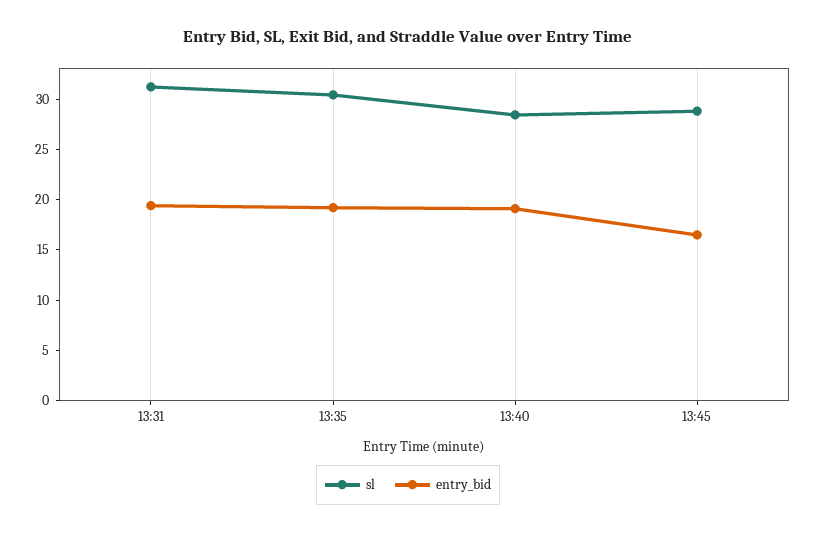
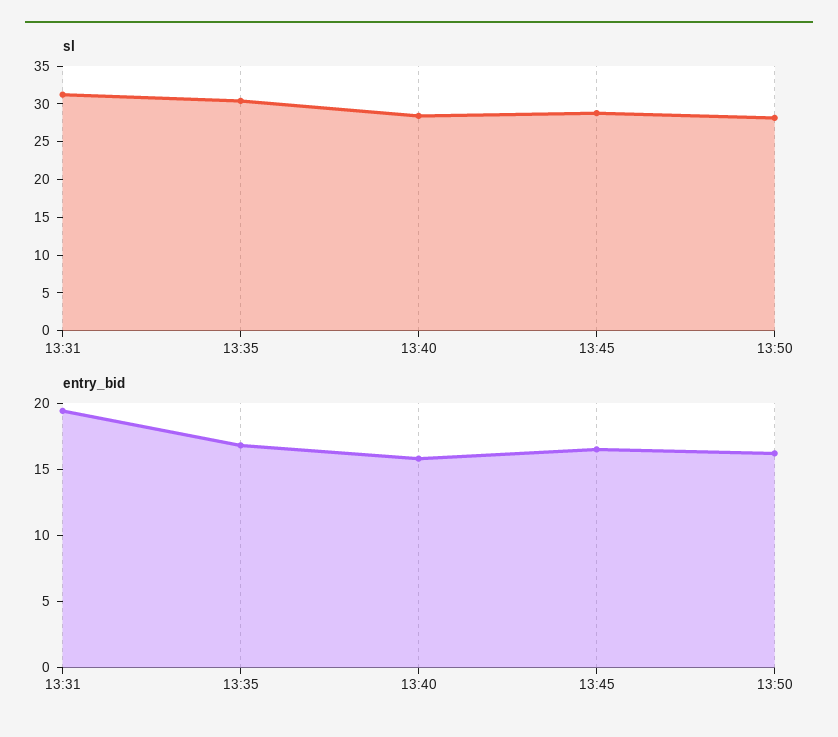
entry_bid, 13:35: 19 -> 17
entry_bid, 13:40: 19 -> 16
sl, 13:50: none -> 27.5
entry_bid, 13:50: none -> 16

